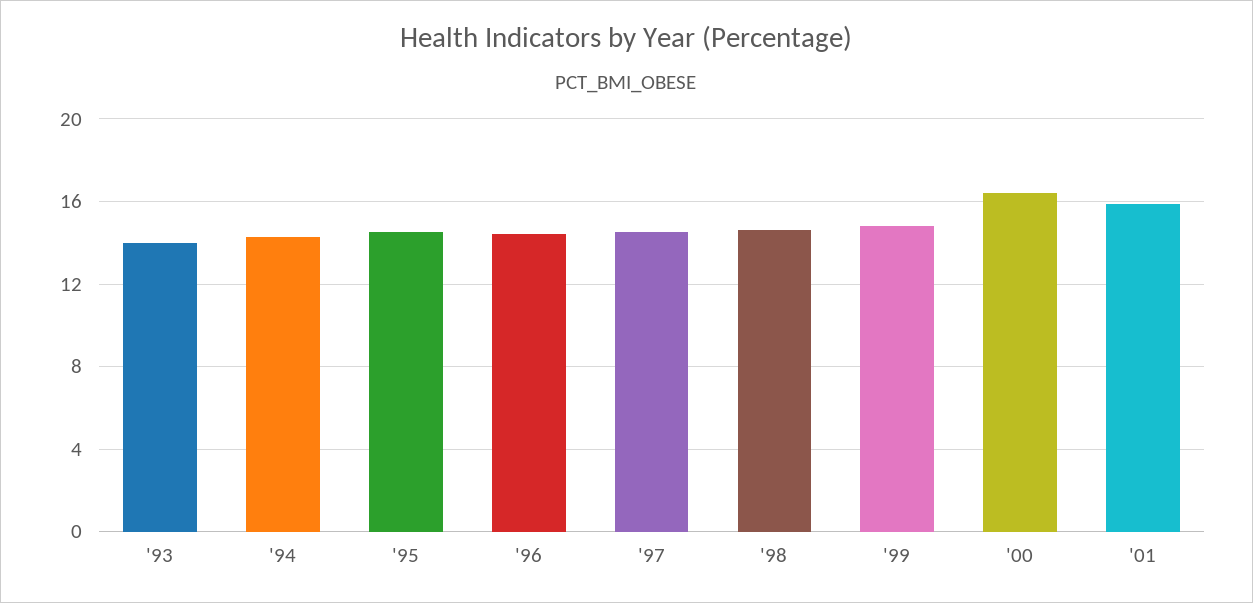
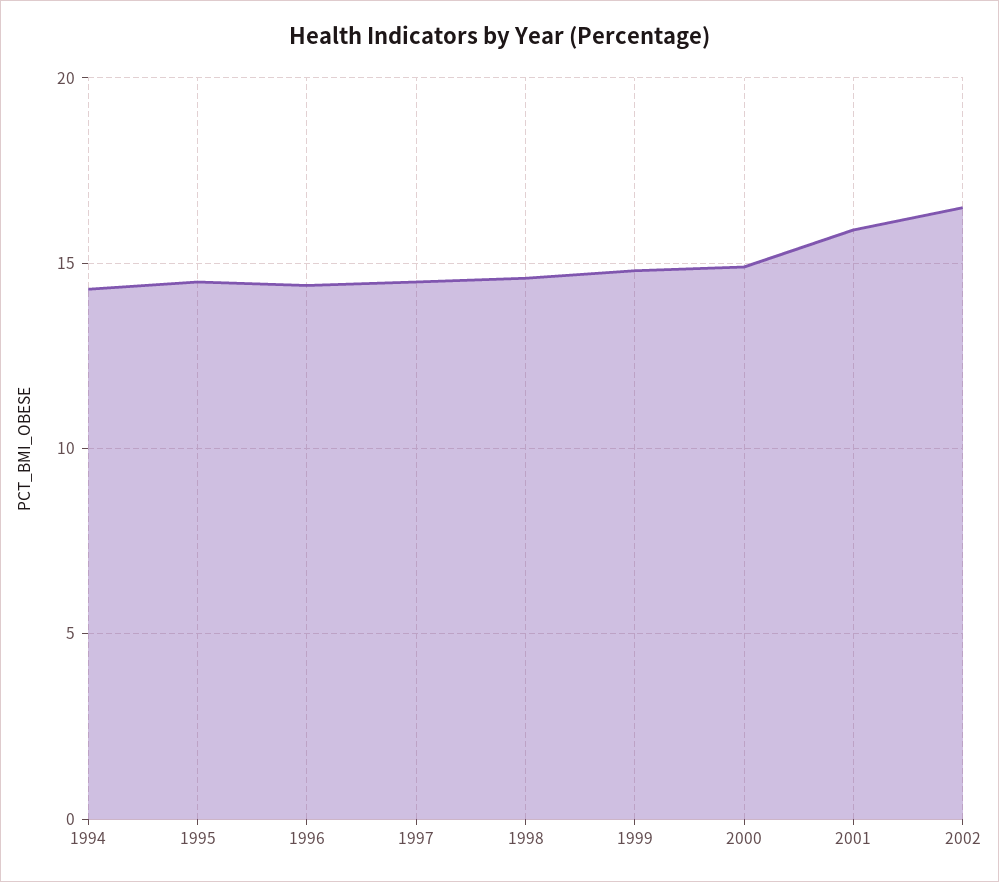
'93: 14 -> none
'00: 16.5 -> 15
2002: none -> 16.5

